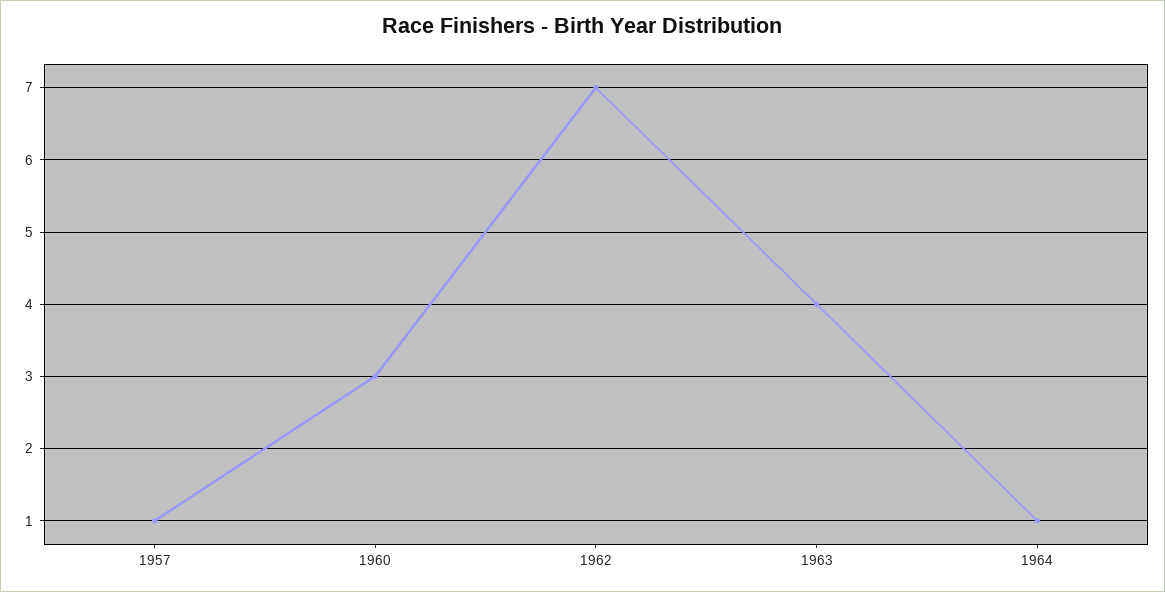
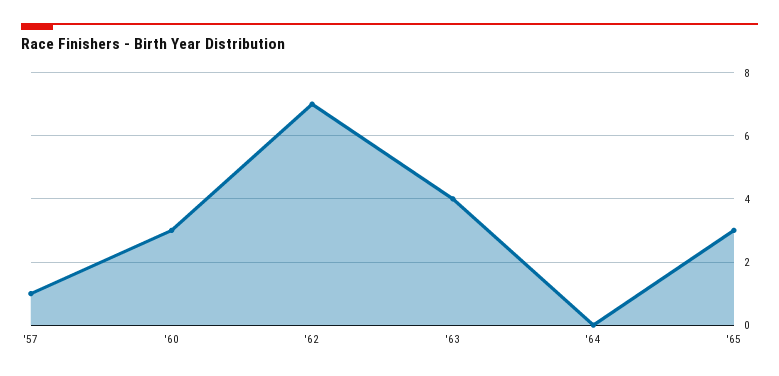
1964: 1 -> 0
'65: none -> 3

